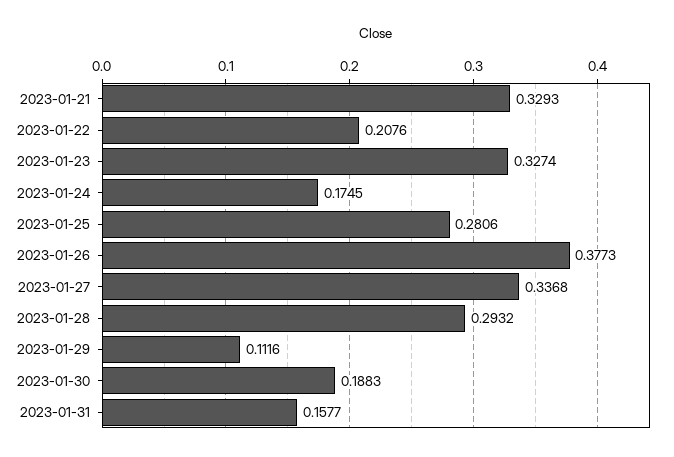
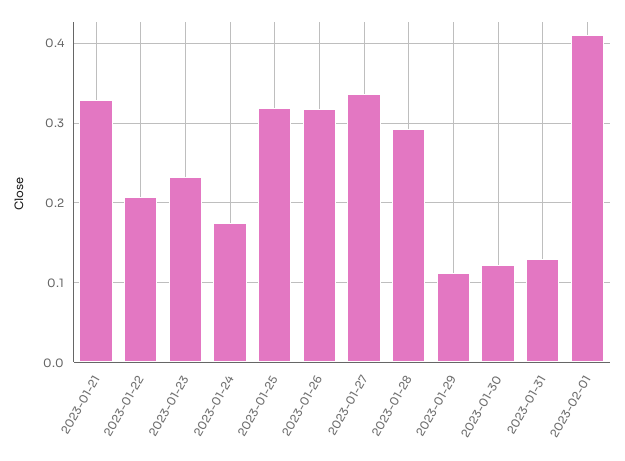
2023-01-23: 0.3274 -> 0.23
2023-01-25: 0.2806 -> 0.32
2023-01-26: 0.3773 -> 0.32
2023-01-30: 0.1883 -> 0.12
2023-01-31: 0.1577 -> 0.13
2023-02-01: none -> 0.41

